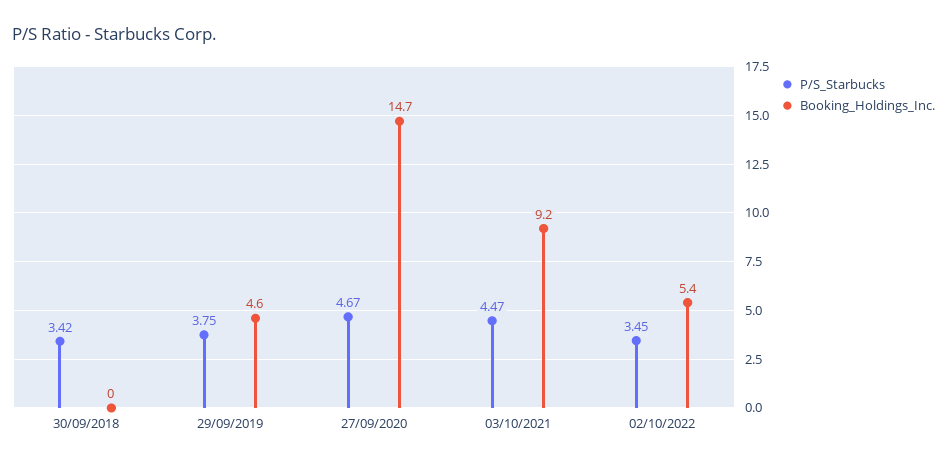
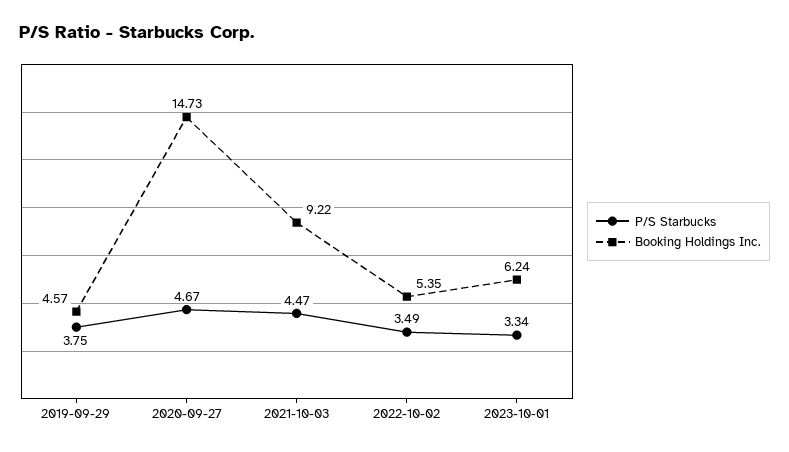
P/S_Starbucks, 30/09/2018: 3.42 -> none
Booking_Holdings_Inc., 30/09/2018: 0 -> none
P/S_Starbucks, 02/10/2022: 3.45 -> 3.49
P/S_Starbucks, 2023-10-01: none -> 3.34
Booking_Holdings_Inc., 2023-10-01: none -> 6.24

